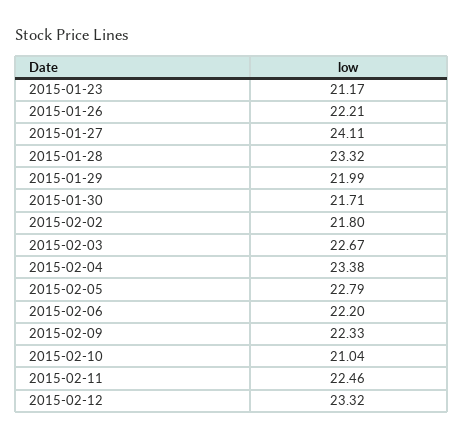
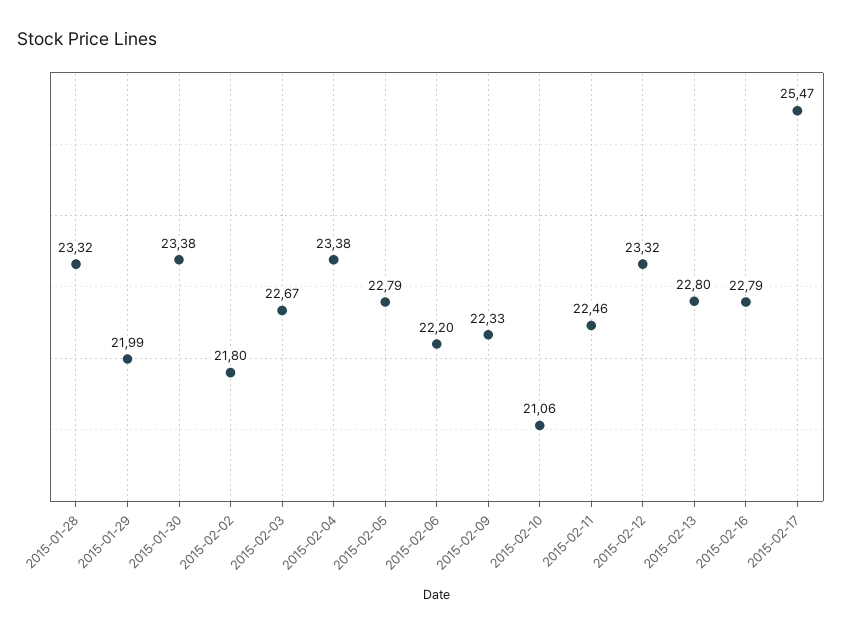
2015-01-23: 21.17 -> none
2015-01-26: 22.21 -> none
2015-01-27: 24.11 -> none
2015-01-30: 21.71 -> 23.38
2015-02-10: 21.04 -> 21.06
2015-02-13: none -> 22.8
2015-02-16: none -> 22.79
2015-02-17: none -> 25.47

